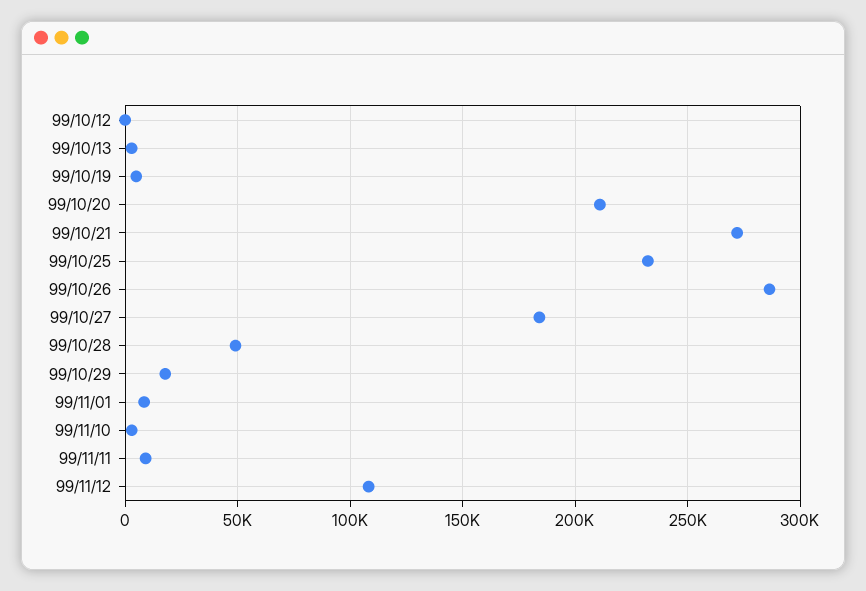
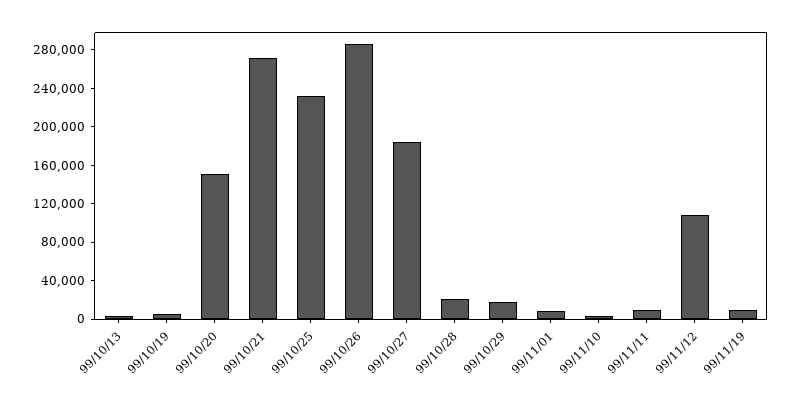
99/10/12: 0 -> none
99/10/20: 210000 -> 150000
99/10/28: 50000 -> 20000
99/11/19: none -> 10000

